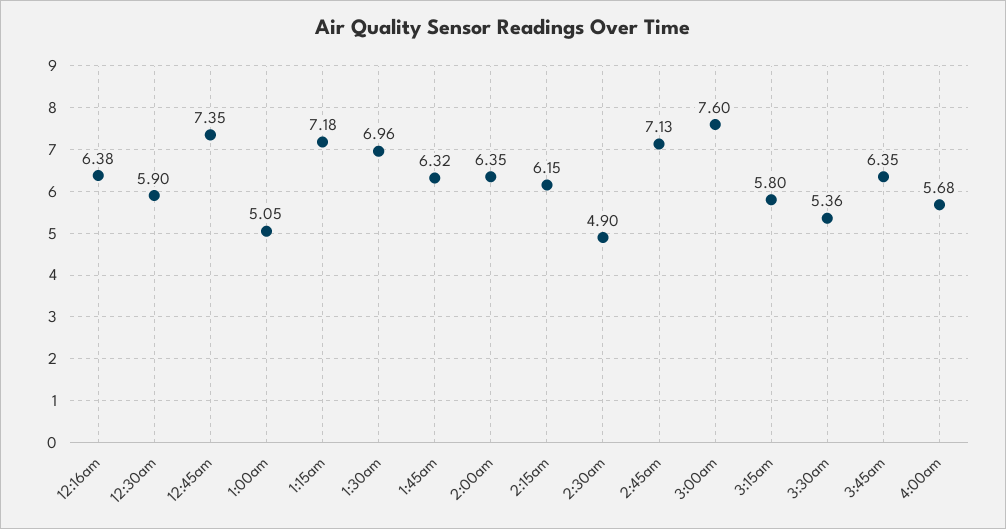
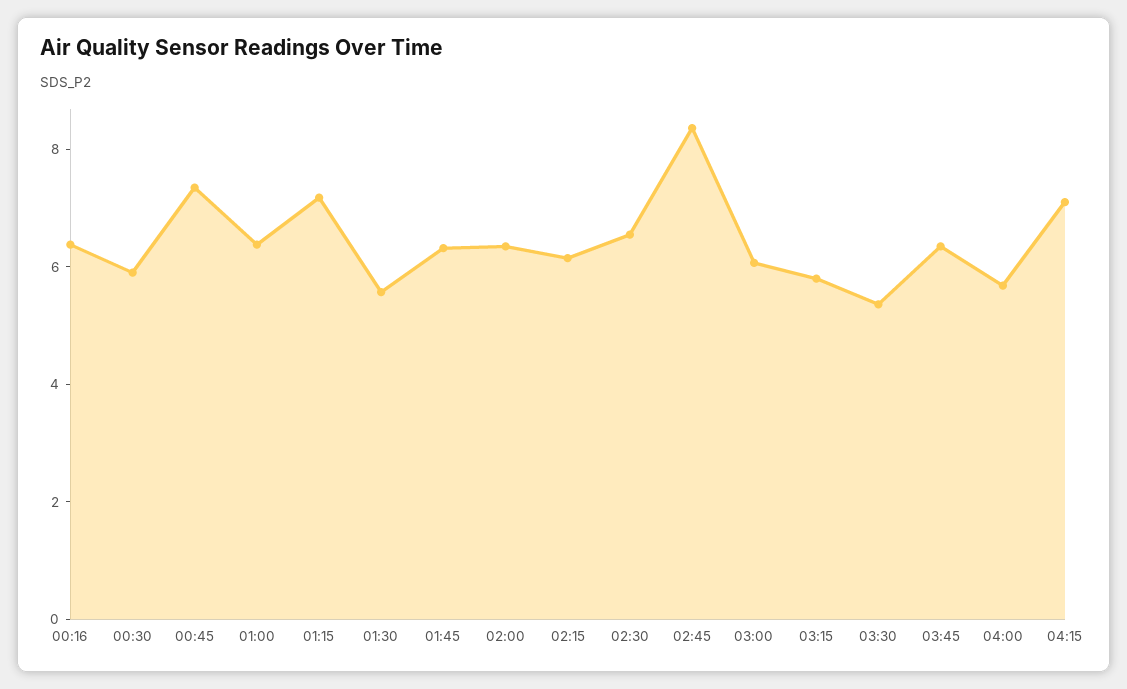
1:00am: 5.05 -> 6.5
1:30am: 6.96 -> 5.5
2:30am: 4.9 -> 6.5
2:45am: 7.13 -> 8.5
3:00am: 7.6 -> 6
04:15: none -> 7

